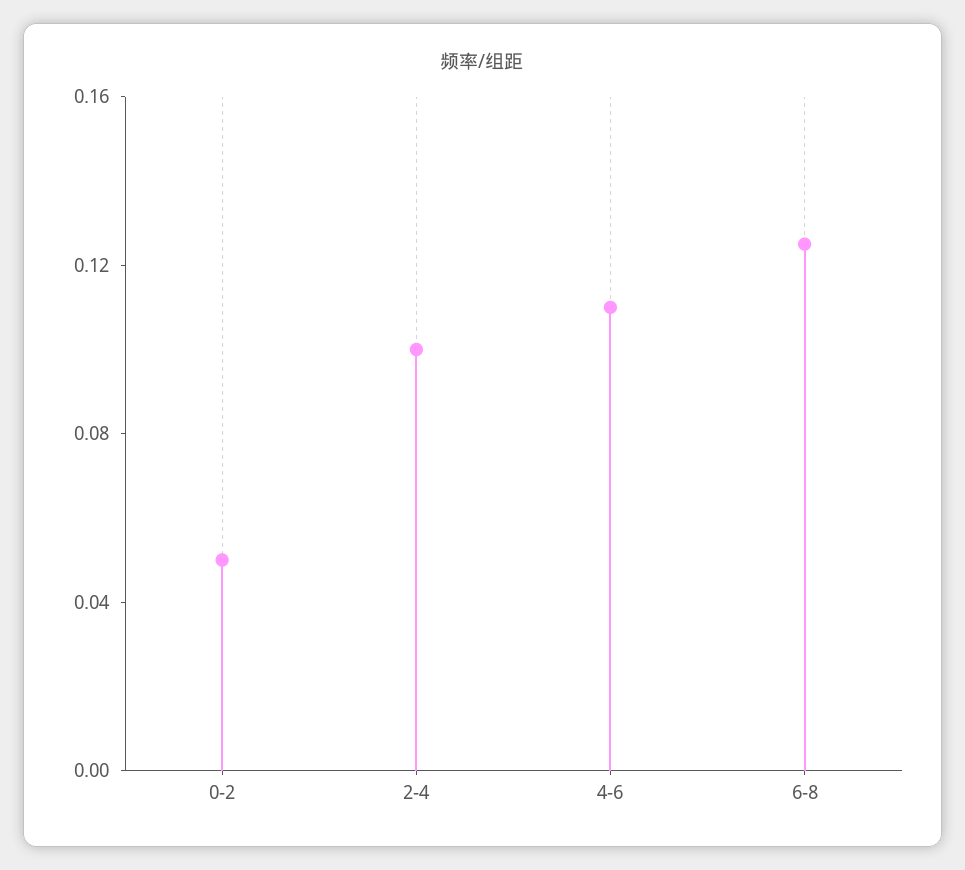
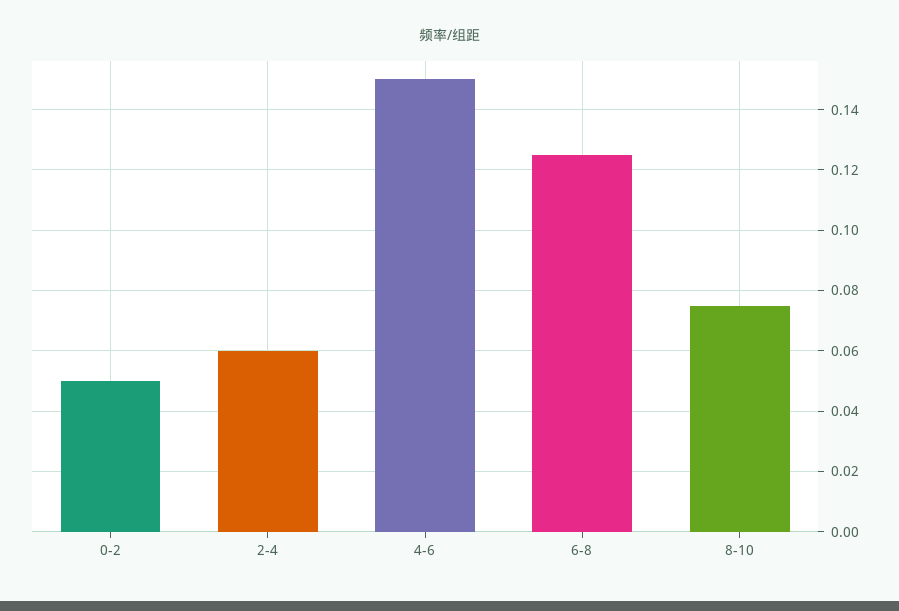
2-4: 0.1 -> 0.06
4-6: 0.11 -> 0.15
8-10: none -> 0.075

